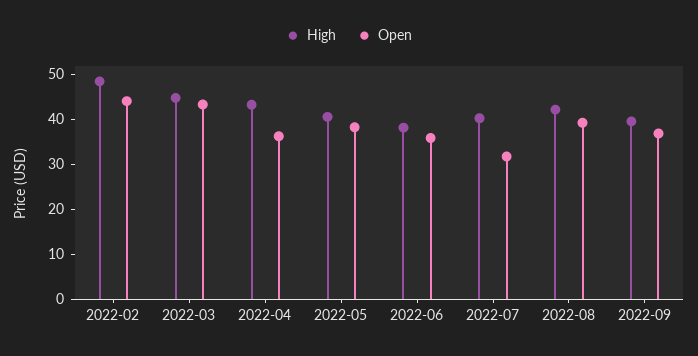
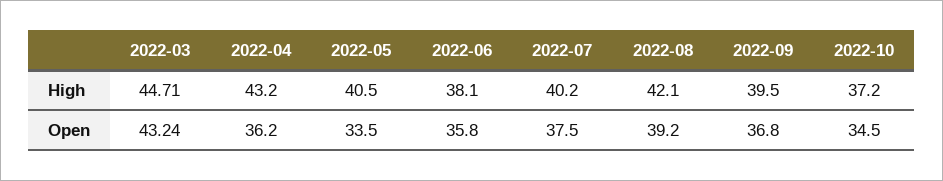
High, 2022-02: 48 -> none
Open, 2022-02: 44 -> none
Open, 2022-05: 38 -> 33.5
Open, 2022-07: 32 -> 37.5
High, 2022-10: none -> 37.2
Open, 2022-10: none -> 34.5

